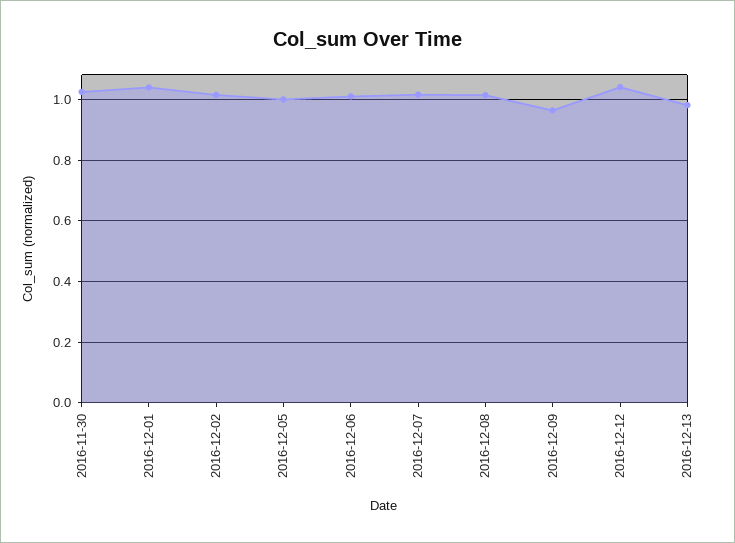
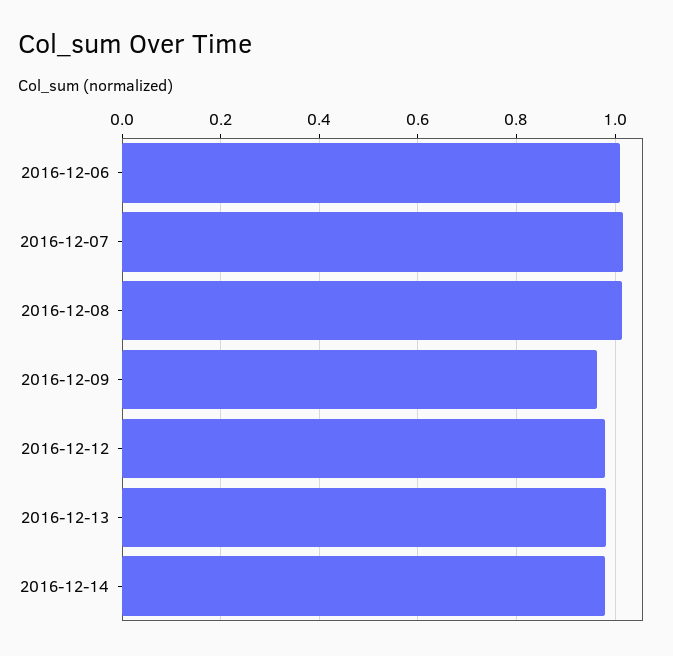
2016-11-30: 1.02 -> none
2016-12-01: 1.04 -> none
2016-12-02: 1.02 -> none
2016-12-05: 1 -> none
2016-12-12: 1.04 -> 0.98
2016-12-14: none -> 0.98

